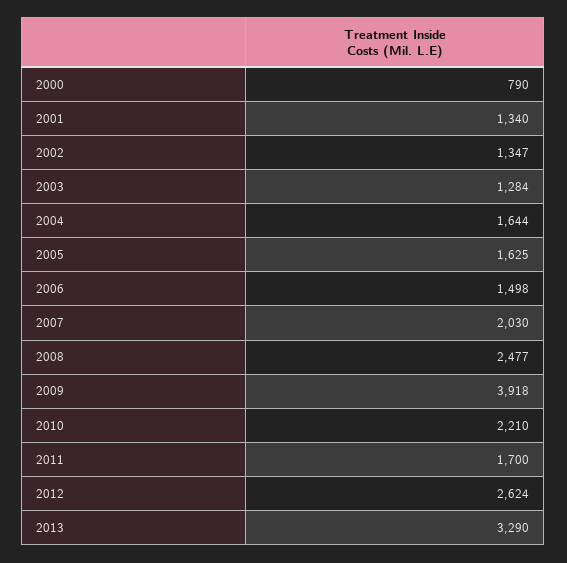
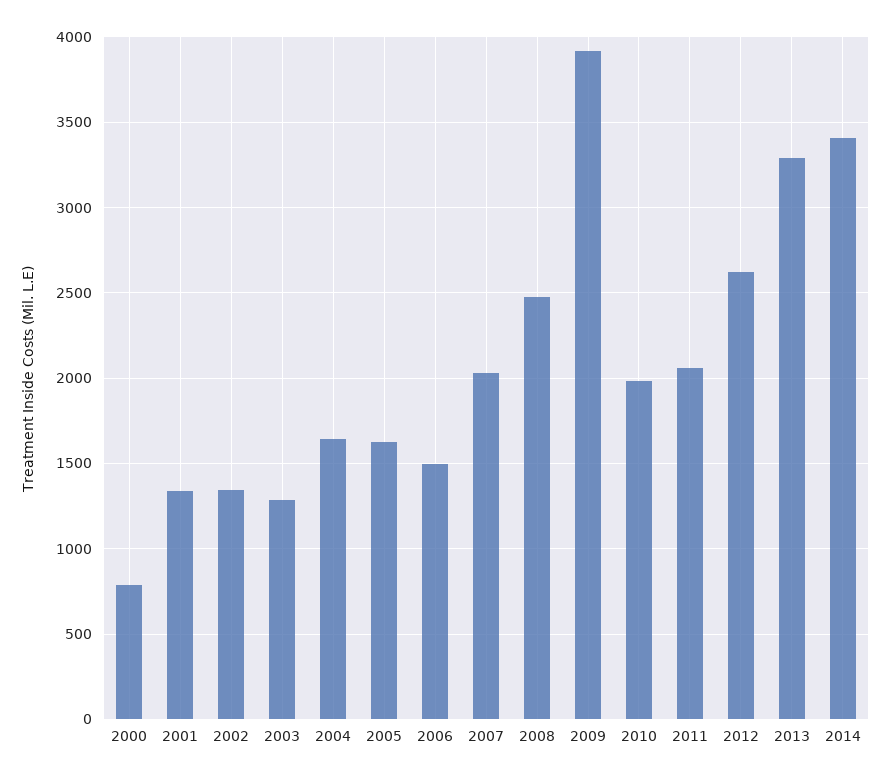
2010: 2210 -> 2000
2011: 1700 -> 2050
2014: none -> 3400

